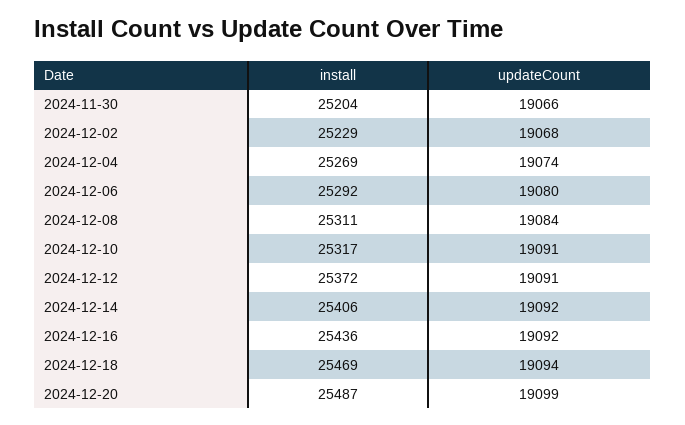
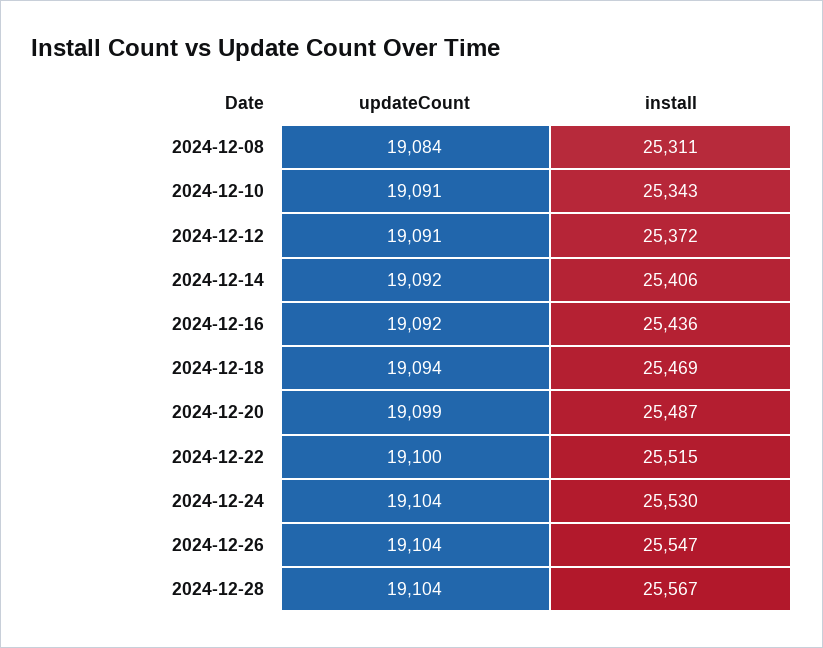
install, 2024-11-30: 25204 -> none
updateCount, 2024-11-30: 19066 -> none
install, 2024-12-02: 25229 -> none
updateCount, 2024-12-02: 19068 -> none
install, 2024-12-04: 25269 -> none
updateCount, 2024-12-04: 19074 -> none
install, 2024-12-06: 25292 -> none
updateCount, 2024-12-06: 19080 -> none
install, 2024-12-10: 25317 -> 25343
updateCount, 2024-12-22: none -> 19100
install, 2024-12-22: none -> 25515
updateCount, 2024-12-24: none -> 19104
install, 2024-12-24: none -> 25530
updateCount, 2024-12-26: none -> 19104
install, 2024-12-26: none -> 25547
updateCount, 2024-12-28: none -> 19104
install, 2024-12-28: none -> 25567

